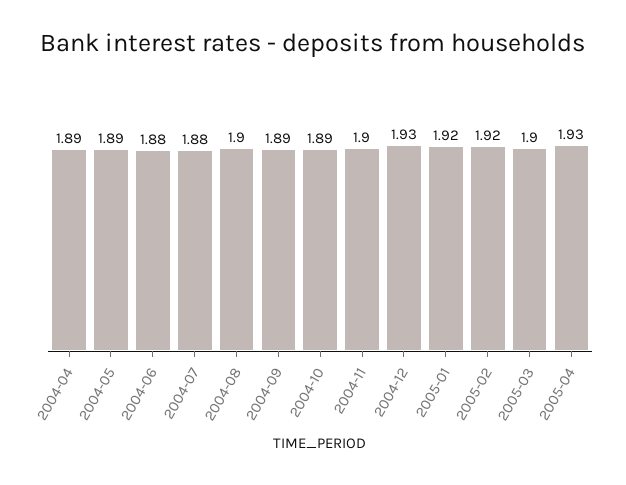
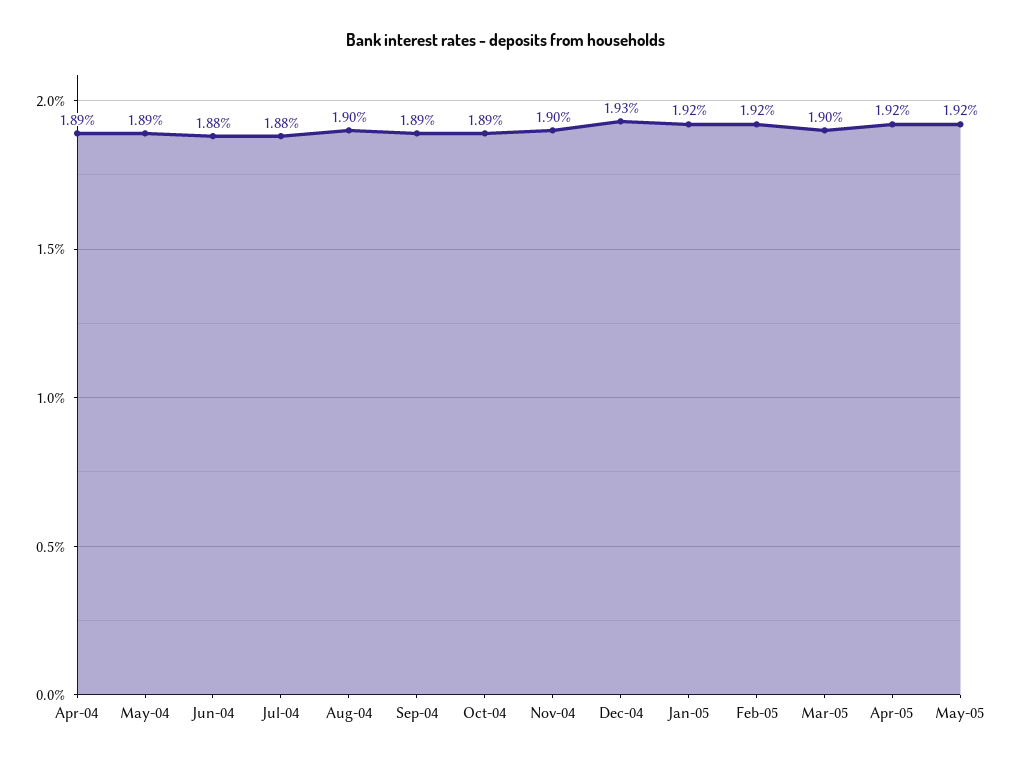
2005-04: 1.93 -> 1.92
May-05: none -> 1.92

